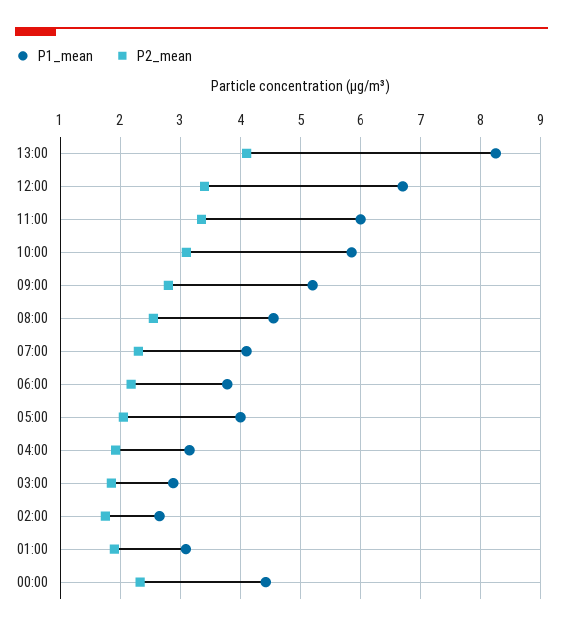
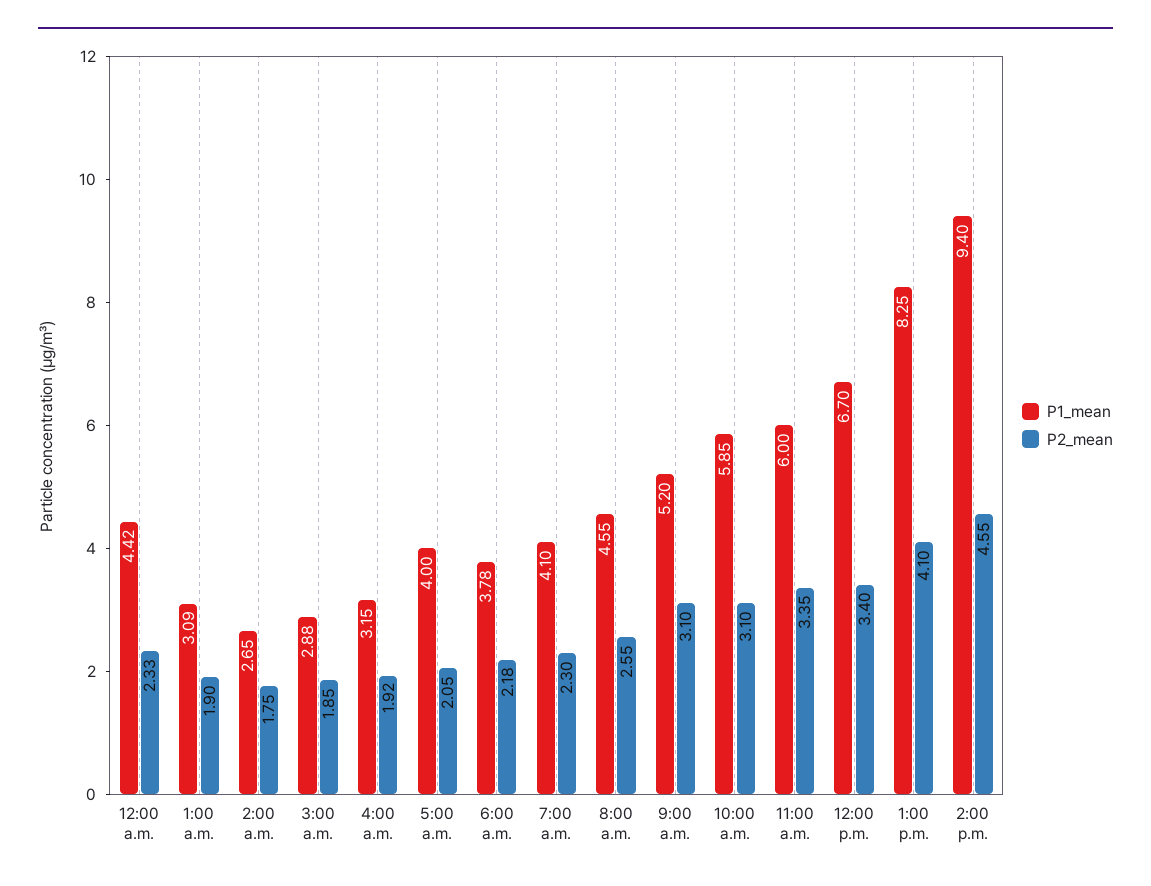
P2_mean, 09:00: 2.8 -> 3.1
P1_mean, 2:00 p.m.: none -> 9.4
P2_mean, 2:00 p.m.: none -> 4.55

